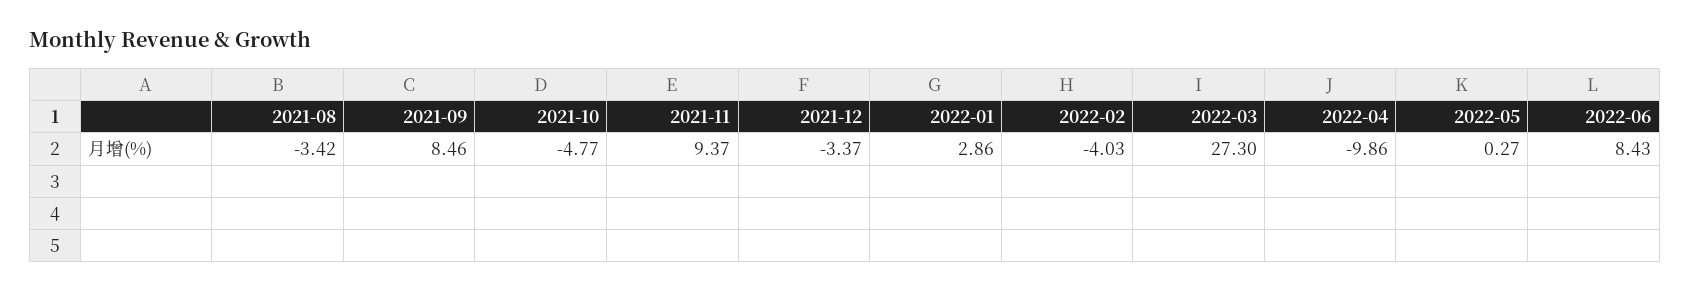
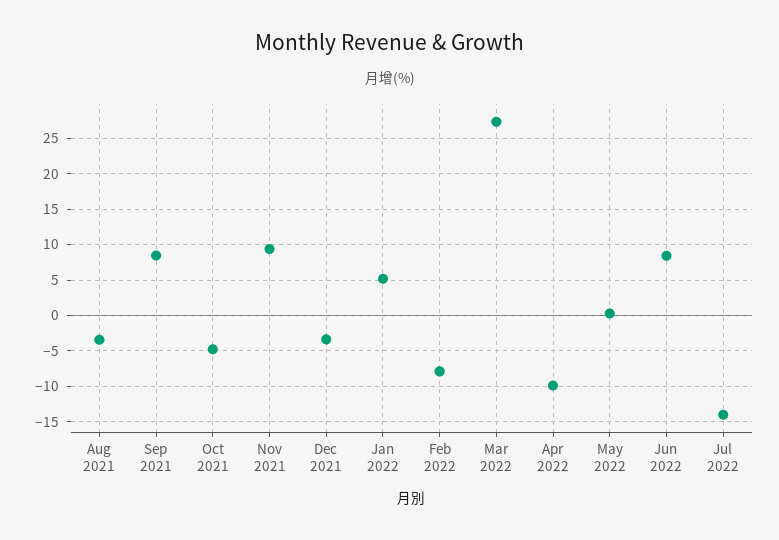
2022-01: 2.86 -> 5
2022-02: -4.03 -> -8
Jul 2022: none -> -14

